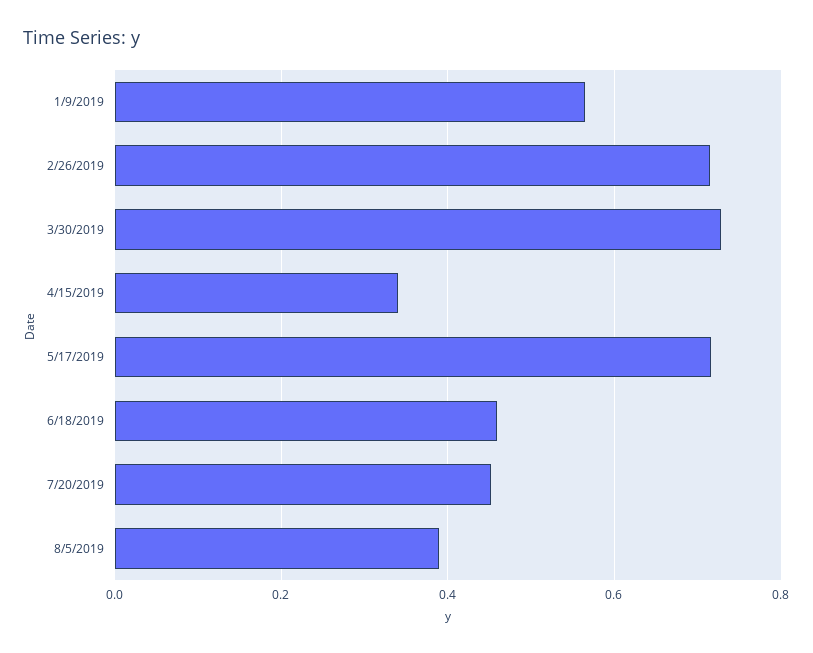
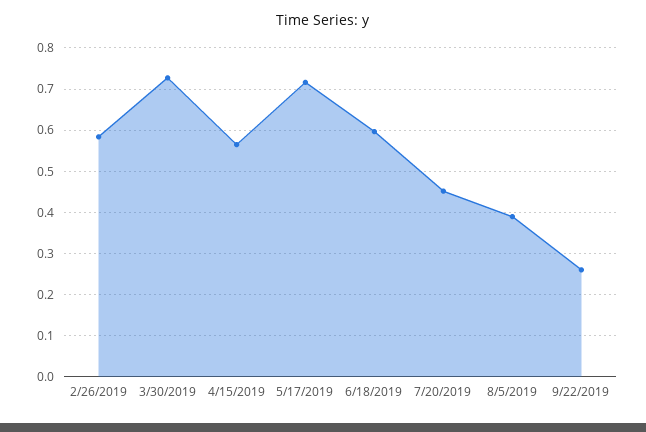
1/9/2019: 0.56 -> none
2/26/2019: 0.72 -> 0.58
4/15/2019: 0.34 -> 0.56
6/18/2019: 0.46 -> 0.6
9/22/2019: none -> 0.26

